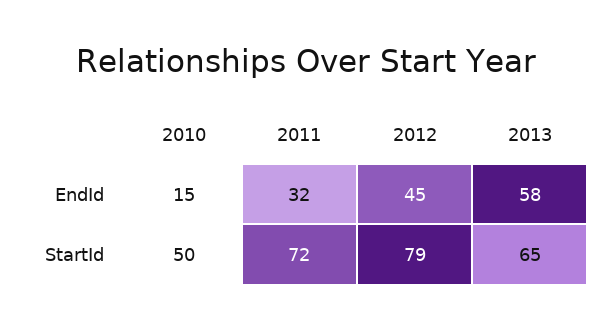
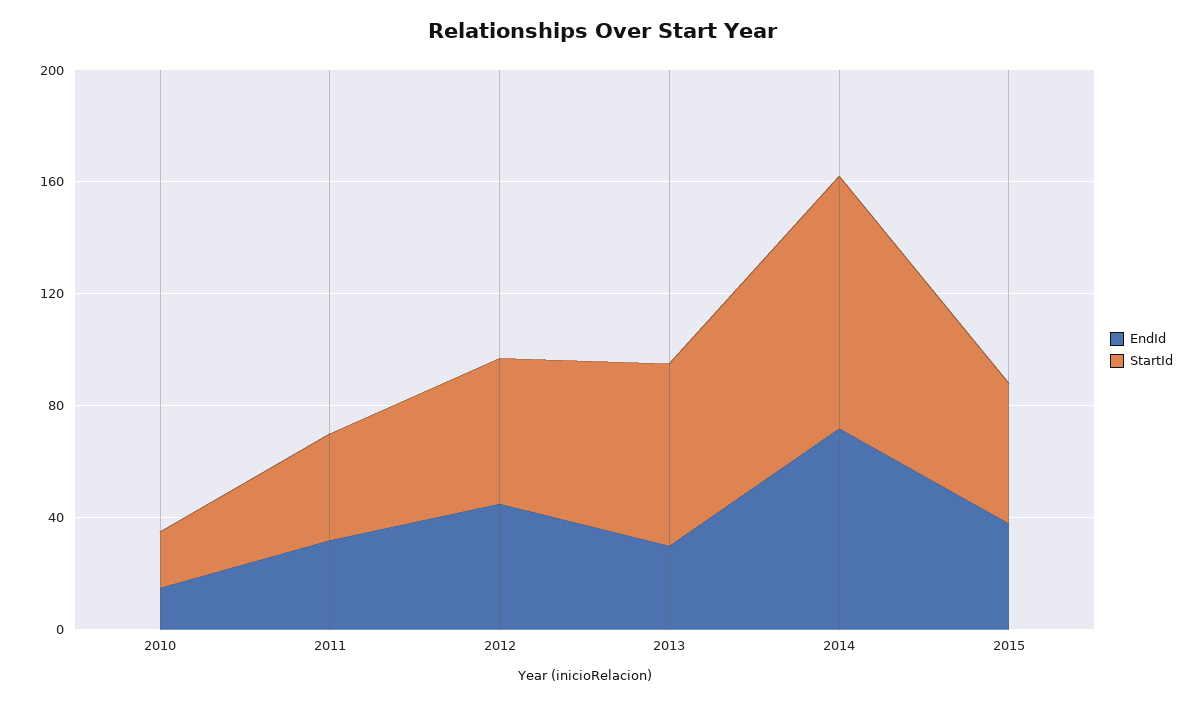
EndId, 2013: 58 -> 30
StartId, 2010: 50 -> 20
StartId, 2011: 72 -> 40
StartId, 2012: 79 -> 50
EndId, 2014: none -> 70
StartId, 2014: none -> 90
EndId, 2015: none -> 40
StartId, 2015: none -> 50

